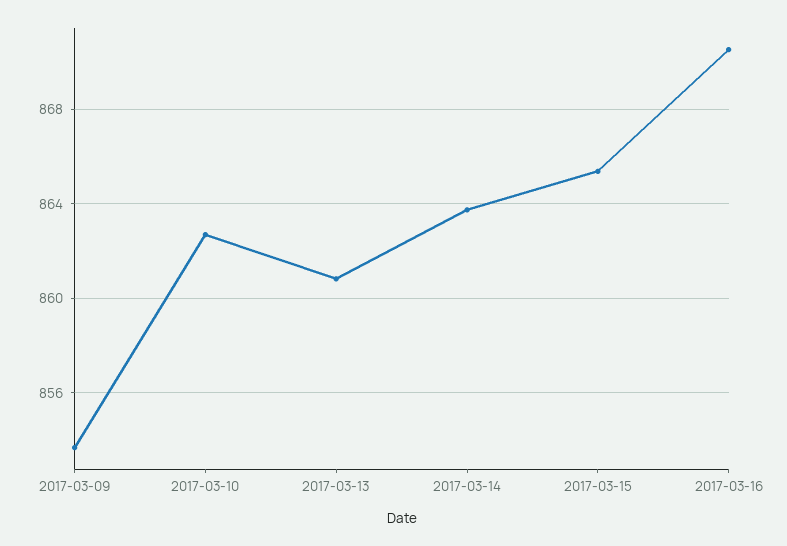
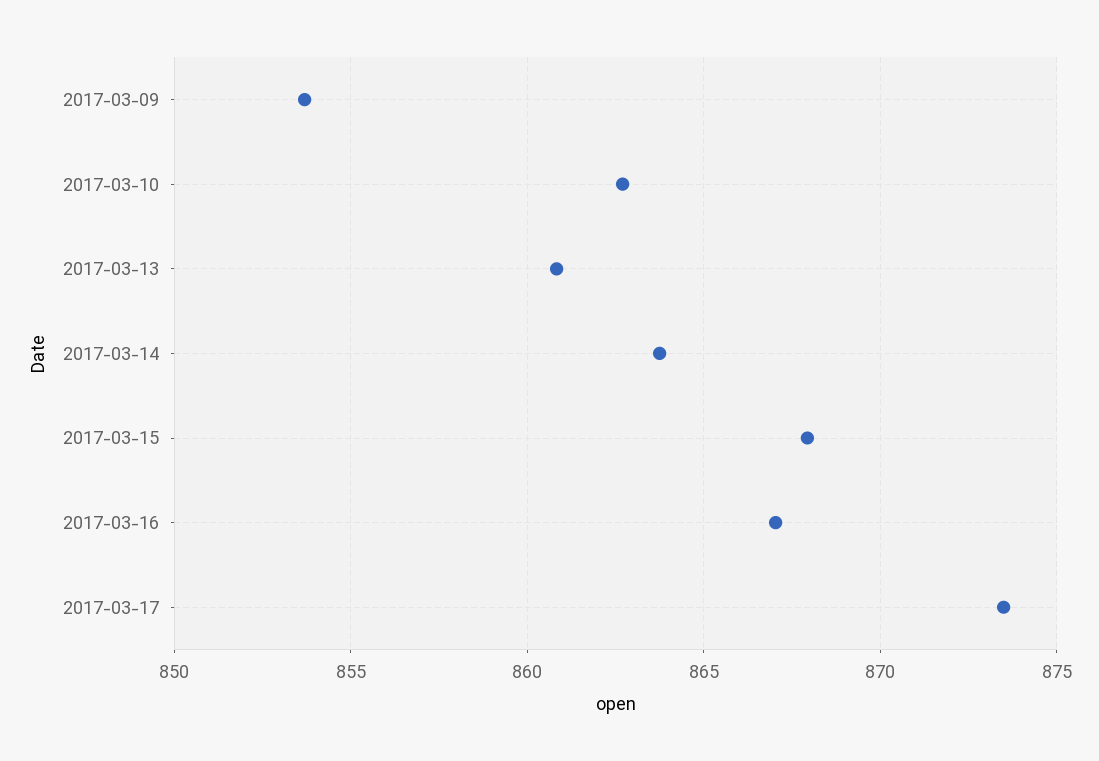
2017-03-15: 865.5 -> 868
2017-03-16: 870.5 -> 867
2017-03-17: none -> 873.5

